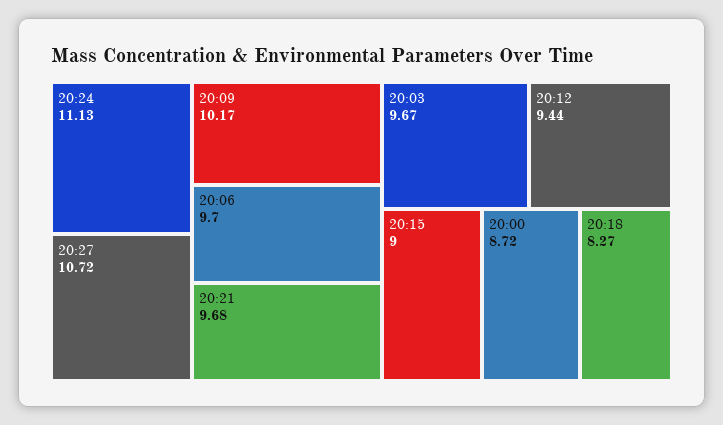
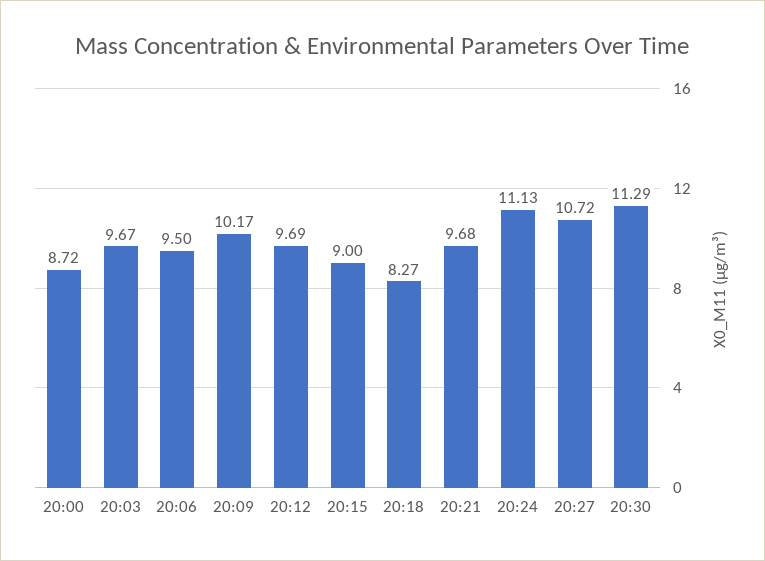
20:06: 9.7 -> 9.5
20:12: 9.44 -> 9.69
20:30: none -> 11.29

